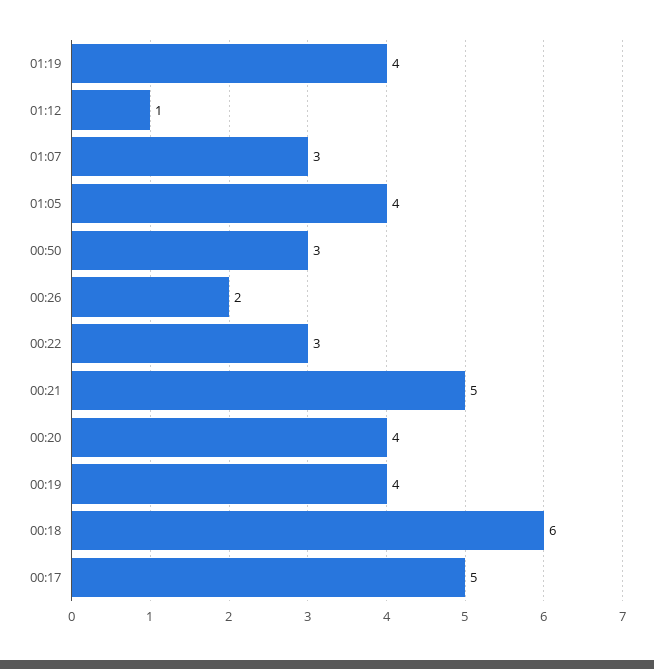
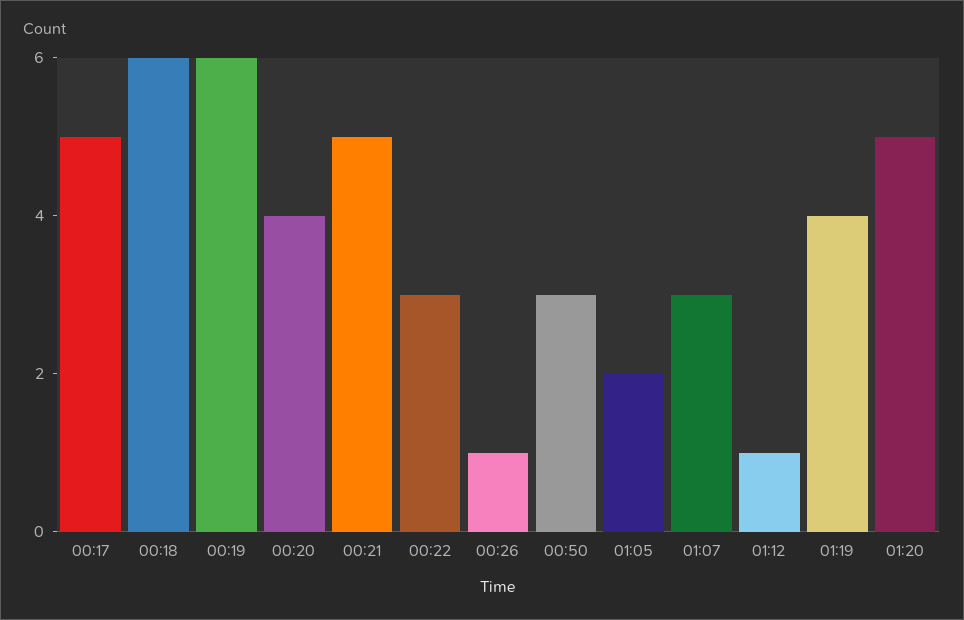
01:05: 4 -> 2
00:26: 2 -> 1
00:19: 4 -> 6
01:20: none -> 5

